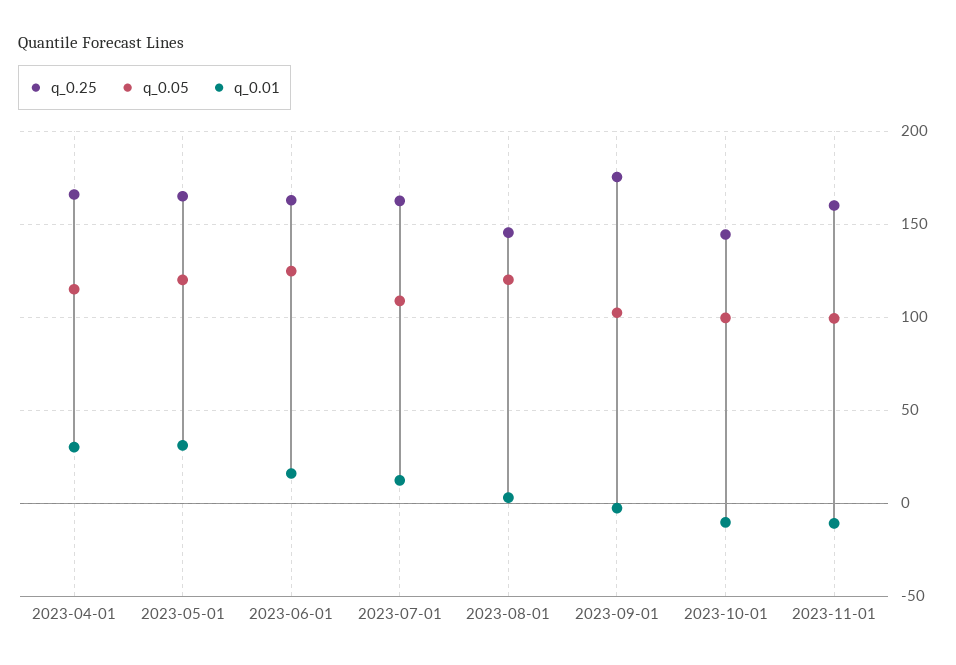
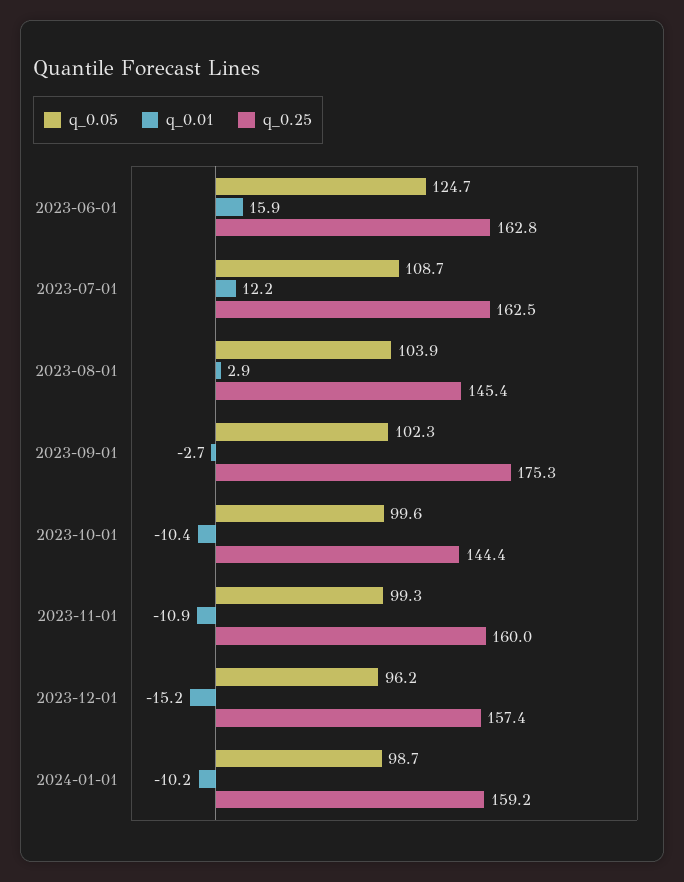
q_0.25, 2023-04-01: 165 -> none
q_0.05, 2023-04-01: 115 -> none
q_0.01, 2023-04-01: 30 -> none
q_0.25, 2023-05-01: 165 -> none
q_0.05, 2023-05-01: 120 -> none
q_0.01, 2023-05-01: 30 -> none
q_0.05, 2023-08-01: 120 -> 103.9
q_0.05, 2023-12-01: none -> 96.2
q_0.01, 2023-12-01: none -> -15.2
q_0.25, 2023-12-01: none -> 157.4
q_0.05, 2024-01-01: none -> 98.7
q_0.01, 2024-01-01: none -> -10.2
q_0.25, 2024-01-01: none -> 159.2

